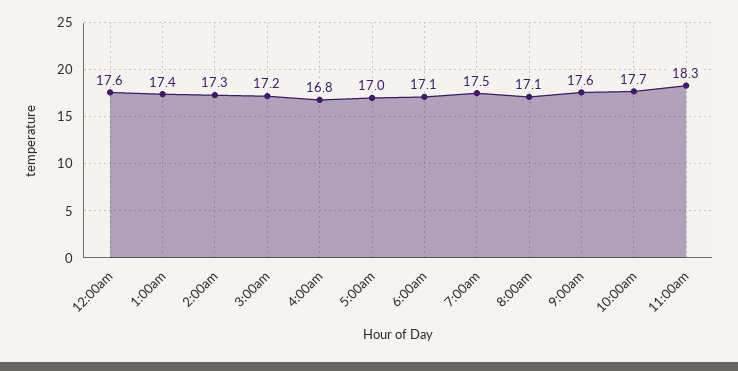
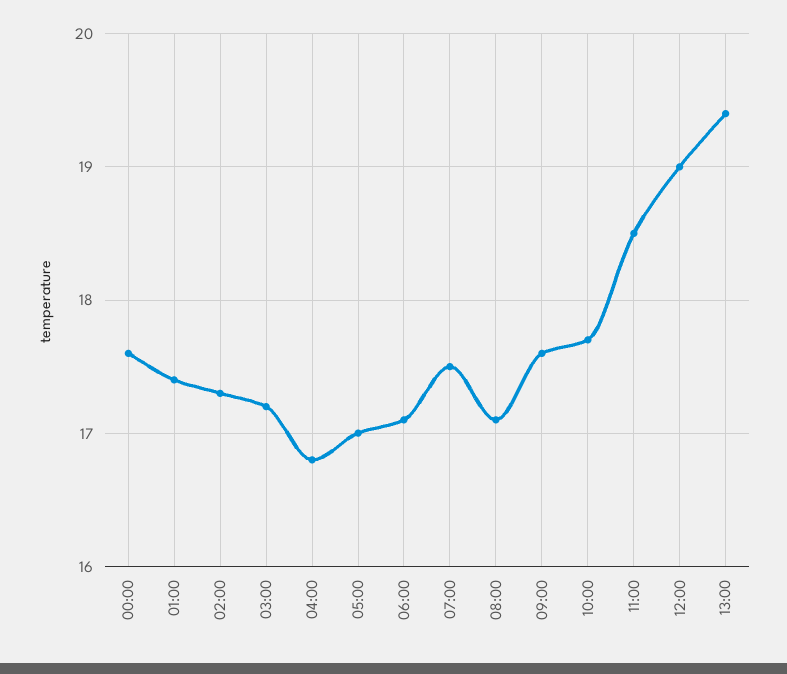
11:00am: 18.3 -> 18.5
12:00: none -> 19
13:00: none -> 19.4

